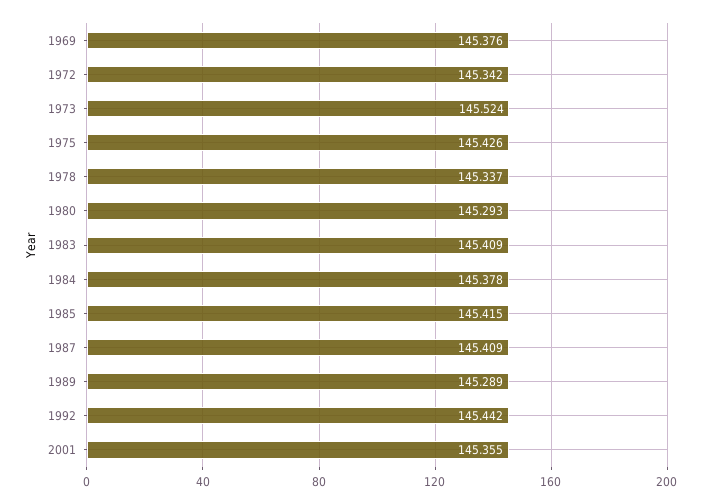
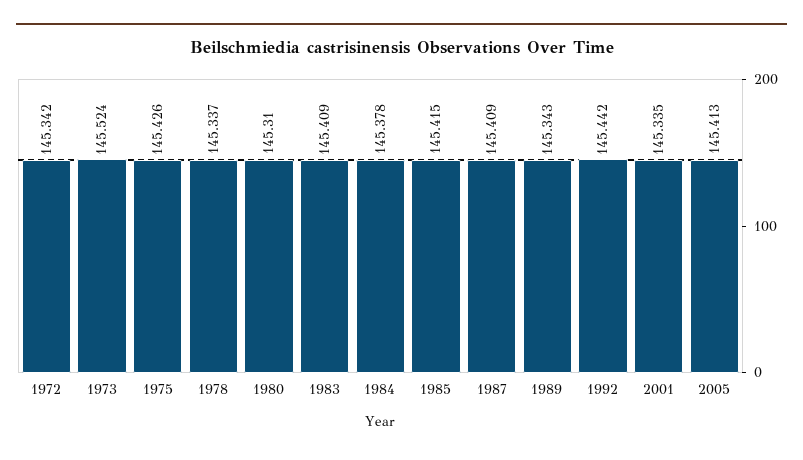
1969: 145.376 -> none
1980: 145.293 -> 145.31
1989: 145.289 -> 145.343
2001: 145.355 -> 145.335
2005: none -> 145.413

